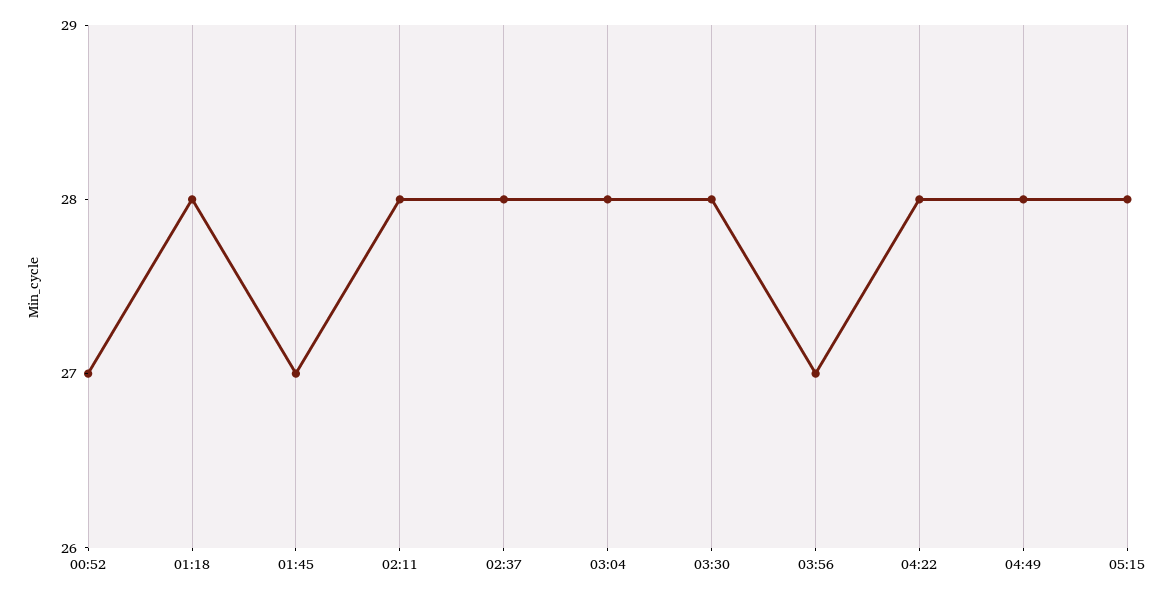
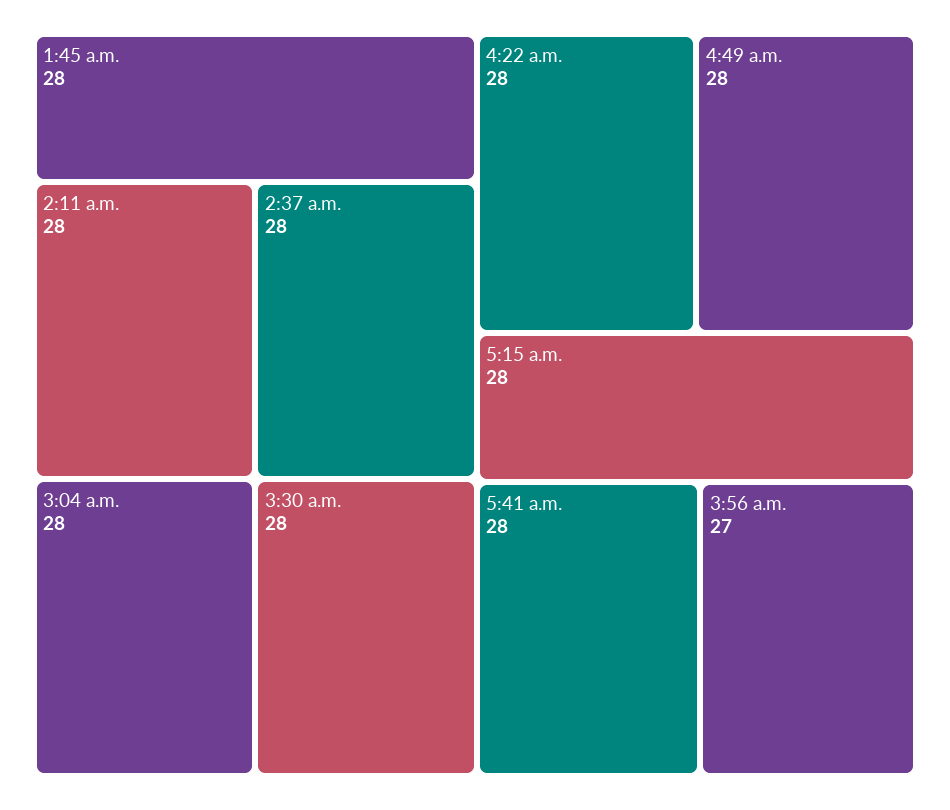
00:52: 27 -> none
01:18: 28 -> none
01:45: 27 -> 28
5:41 a.m.: none -> 28

